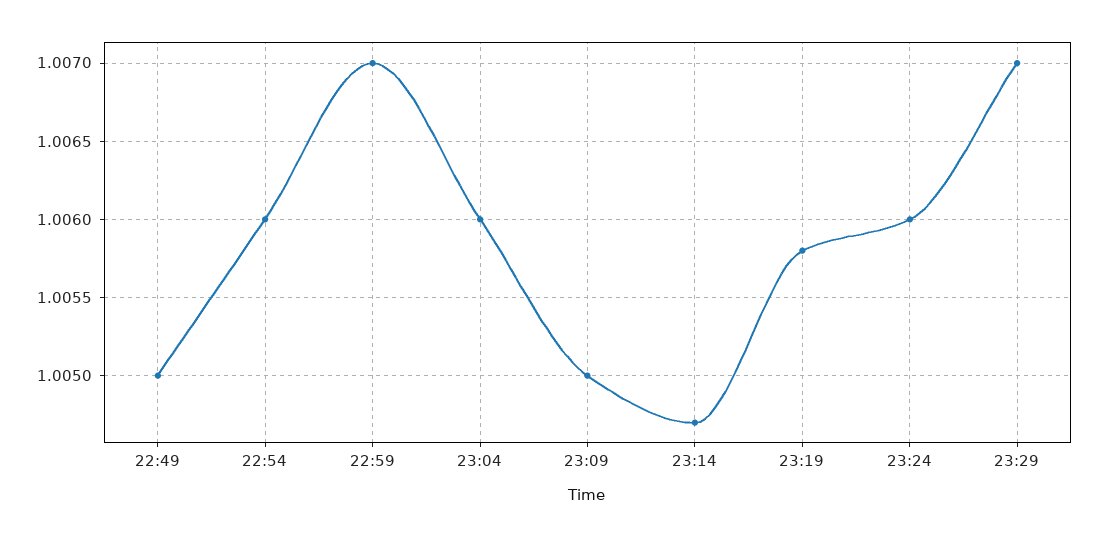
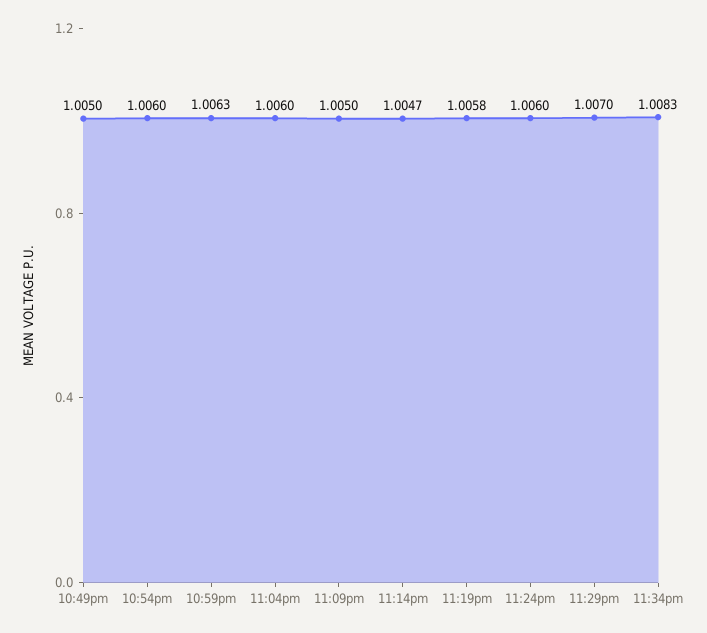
22:59: 1.007 -> 1.0063
11:34pm: none -> 1.0083

